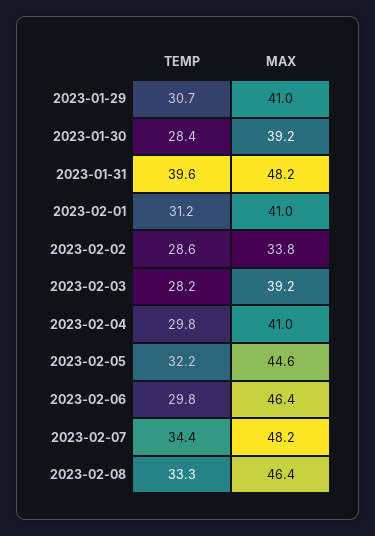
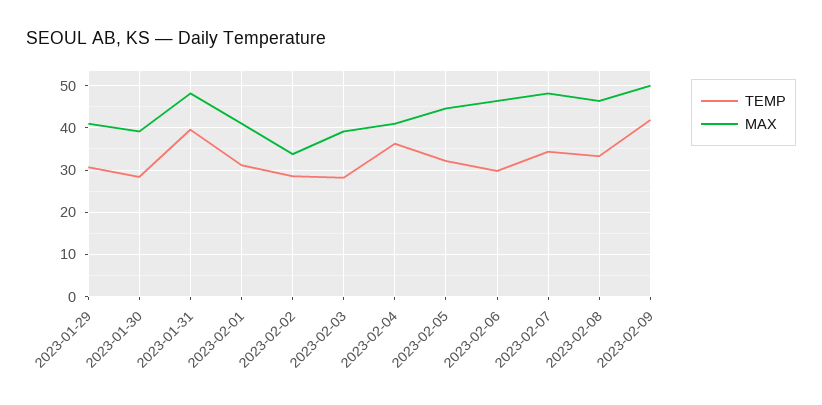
TEMP, 2023-02-04: 29.8 -> 36
TEMP, 2023-02-09: none -> 42
MAX, 2023-02-09: none -> 50

